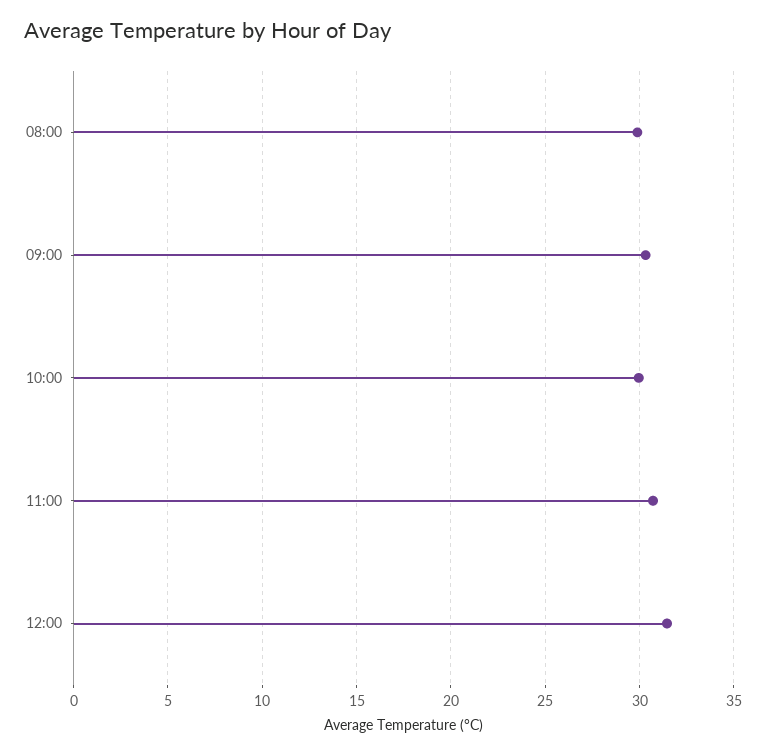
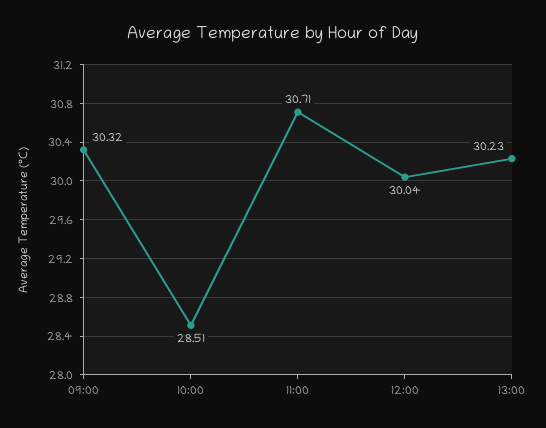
08:00: 30 -> none
10:00: 30 -> 28.51
12:00: 31.5 -> 30.04
13:00: none -> 30.23

